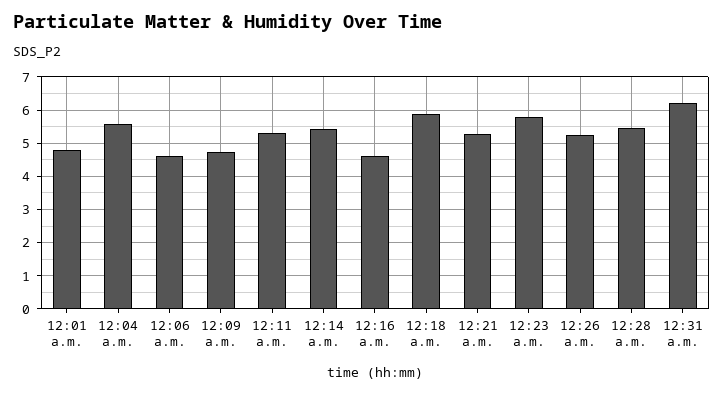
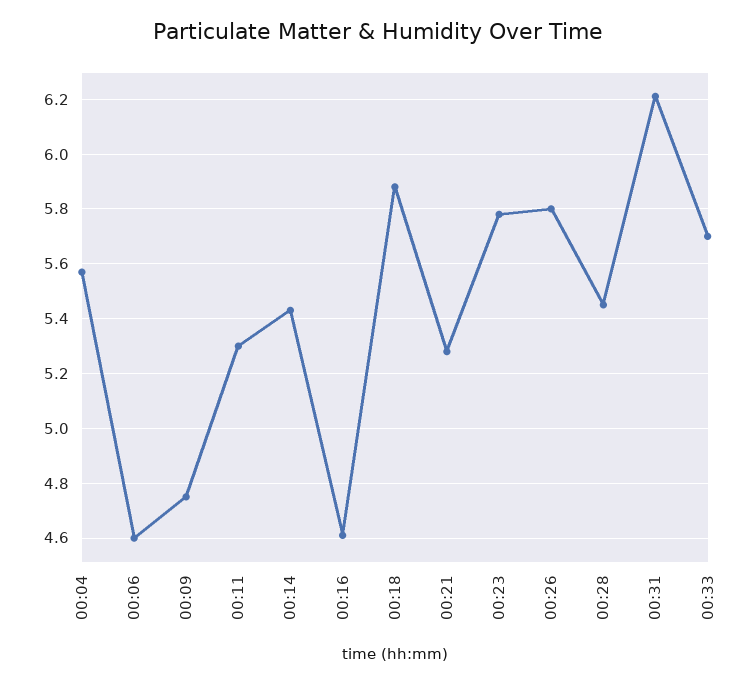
12:01 a.m.: 4.8 -> none
12:26 a.m.: 5.2 -> 5.8
00:33: none -> 5.7

